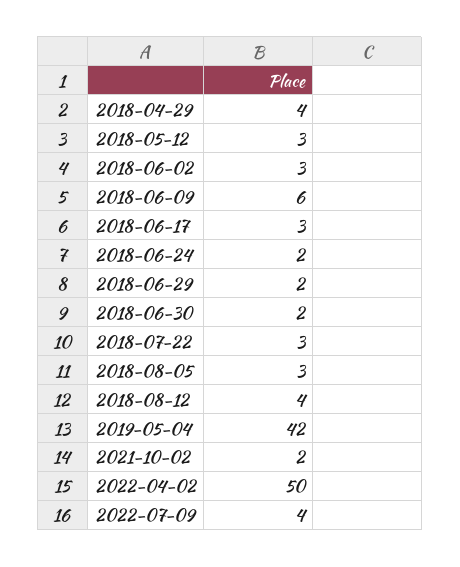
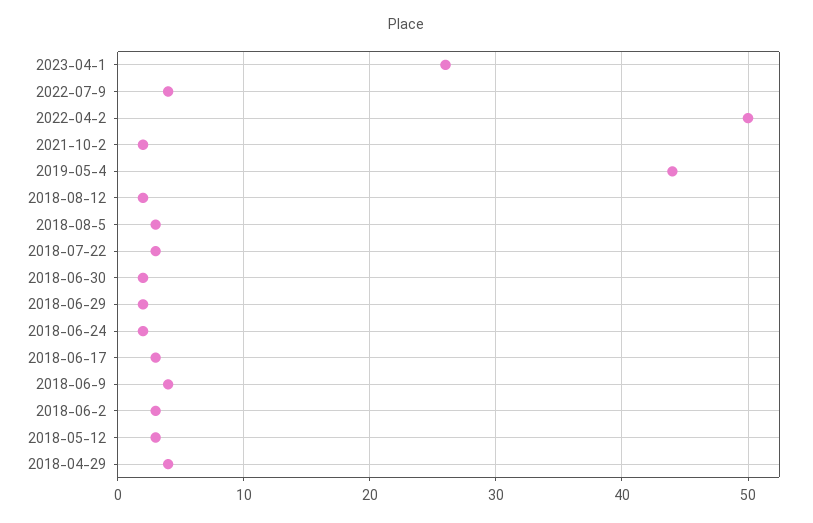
2018-06-09: 6 -> 4
2018-08-12: 4 -> 2
2019-05-04: 42 -> 44
2023-04-1: none -> 26

